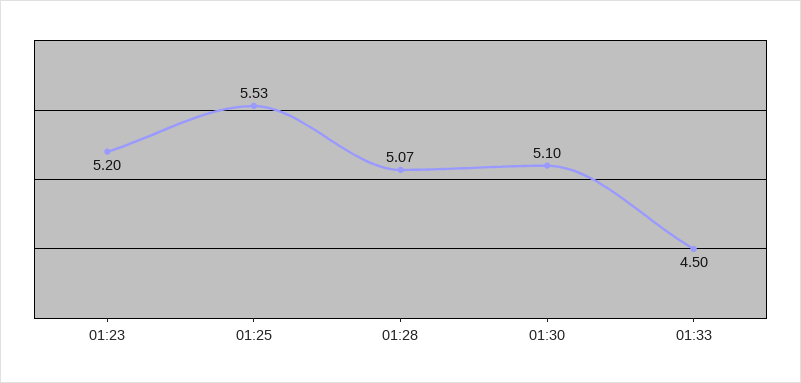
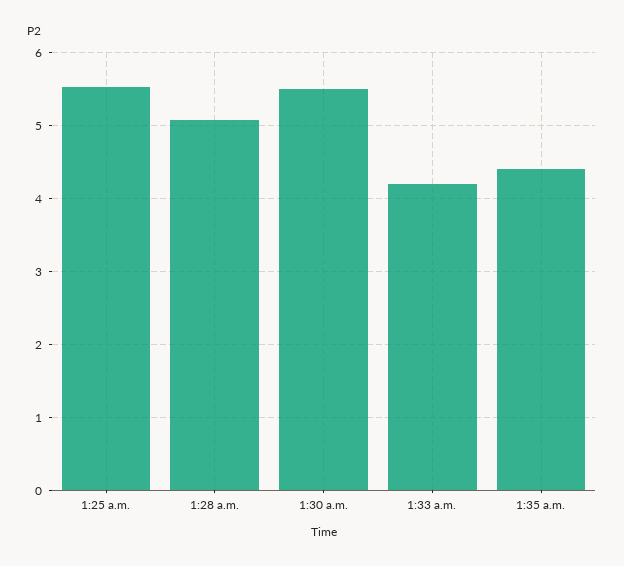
01:23: 5.2 -> none
01:30: 5.1 -> 5.5
01:33: 4.5 -> 4.2
1:35 a.m.: none -> 4.4

